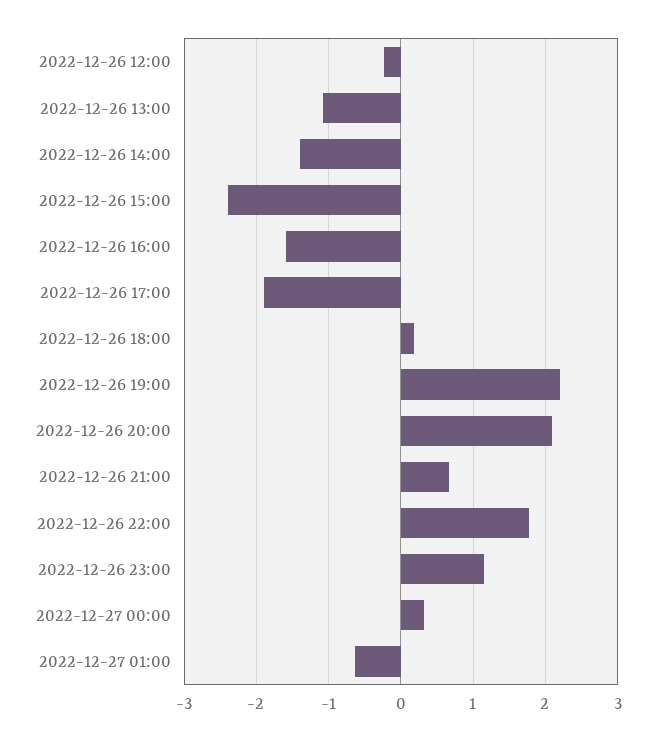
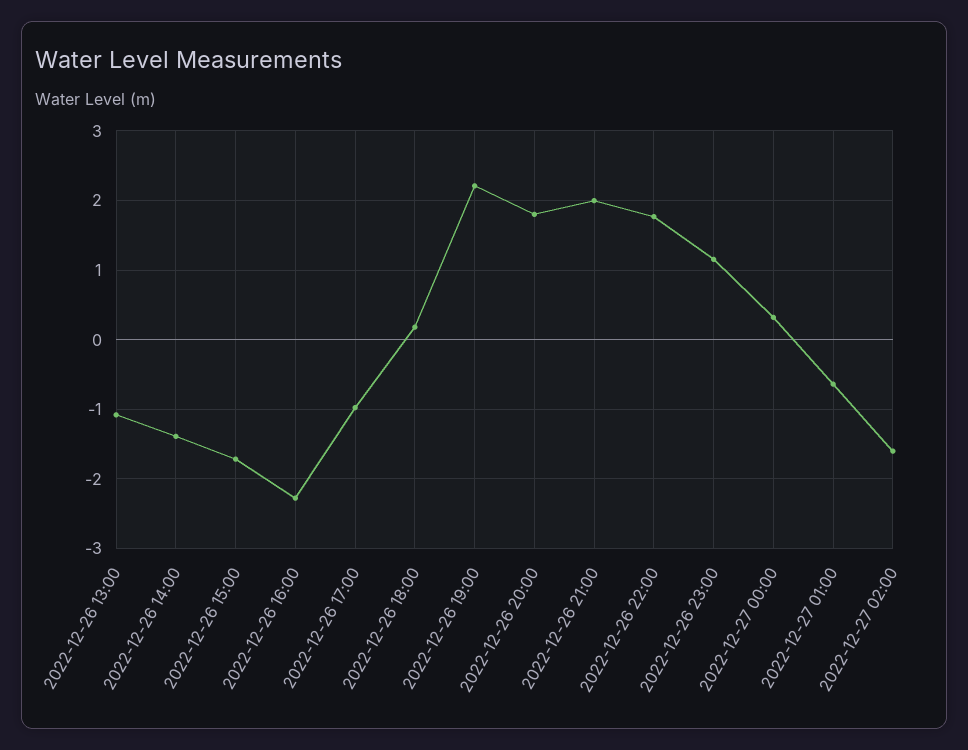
2022-12-26 12:00: -0.2 -> none
2022-12-26 15:00: -2.4 -> -1.7
2022-12-26 16:00: -1.6 -> -2.3
2022-12-26 17:00: -1.9 -> -1
2022-12-26 20:00: 2.1 -> 1.8
2022-12-26 21:00: 0.7 -> 2
2022-12-27 02:00: none -> -1.6

